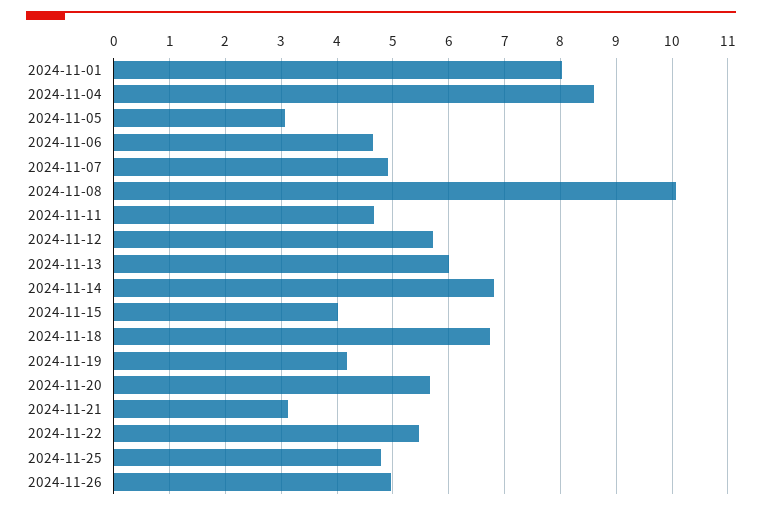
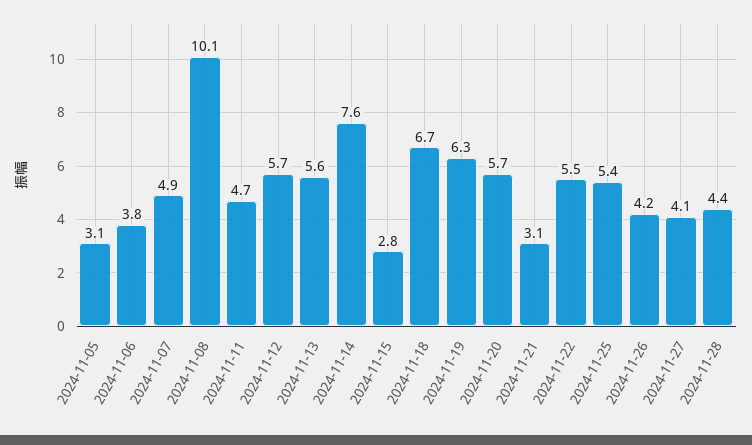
2024-11-01: 8 -> none
2024-11-04: 8.6 -> none
2024-11-06: 4.6 -> 3.8
2024-11-13: 6 -> 5.6
2024-11-14: 6.8 -> 7.6
2024-11-15: 4 -> 2.8
2024-11-19: 4.2 -> 6.3
2024-11-25: 4.8 -> 5.4
2024-11-26: 5 -> 4.2
2024-11-27: none -> 4.1
2024-11-28: none -> 4.4

